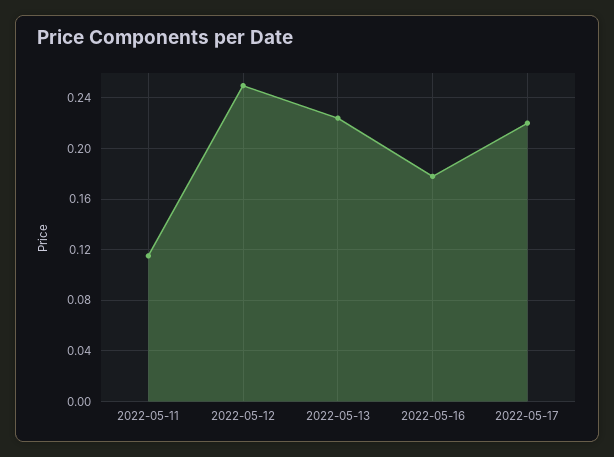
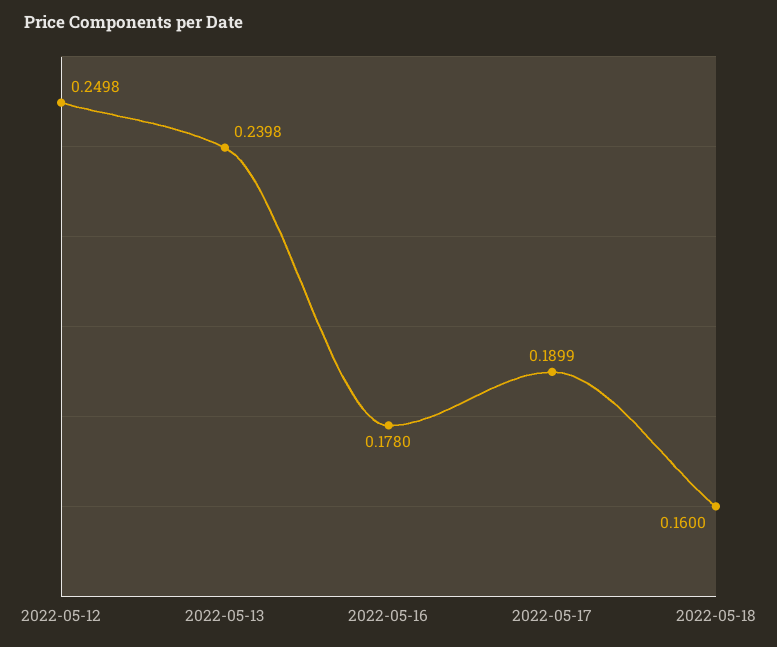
2022-05-11: 0.115 -> none
2022-05-13: 0.225 -> 0.2398
2022-05-17: 0.22 -> 0.1899
2022-05-18: none -> 0.16

